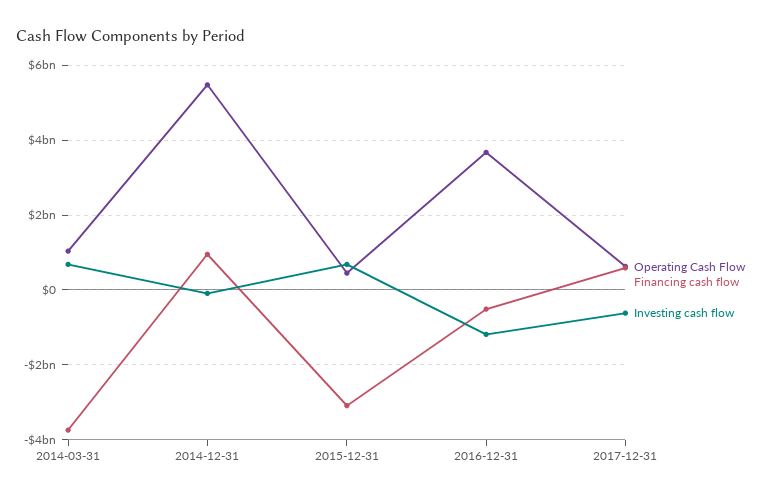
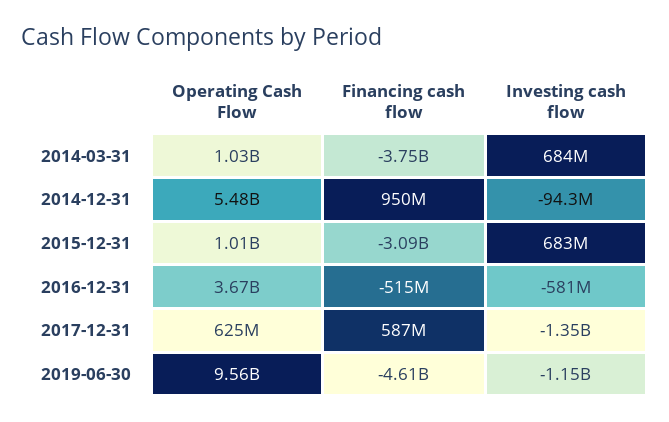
Operating Cash Flow, 2015-12-31: 400000000 -> 1010000000
Investing cash flow, 2016-12-31: -1200000000 -> -581000000
Investing cash flow, 2017-12-31: -600000000 -> -1350000000
Operating Cash Flow, 2019-06-30: none -> 9560000000
Financing cash flow, 2019-06-30: none -> -4610000000
Investing cash flow, 2019-06-30: none -> -1150000000

